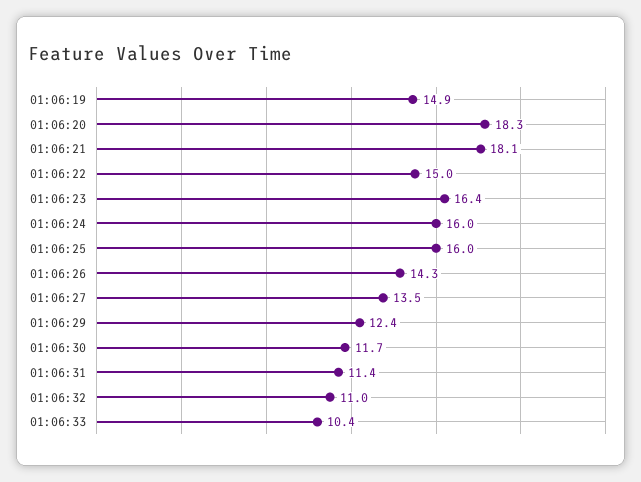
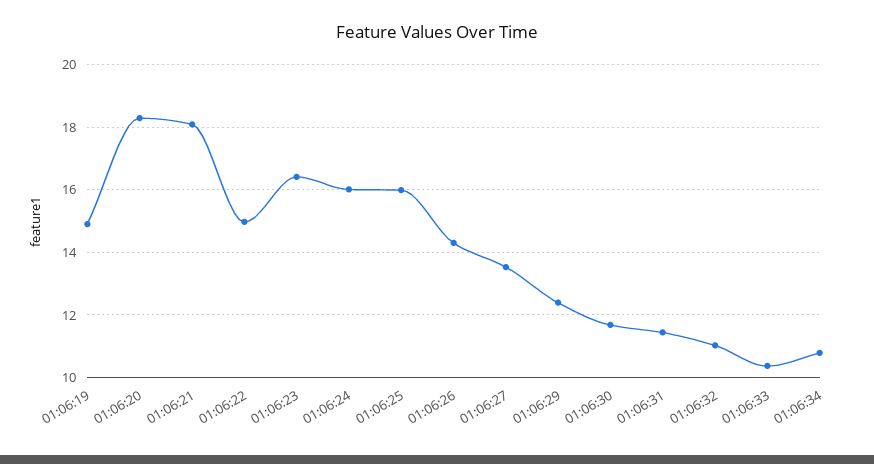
01:06:34: none -> 10.8

